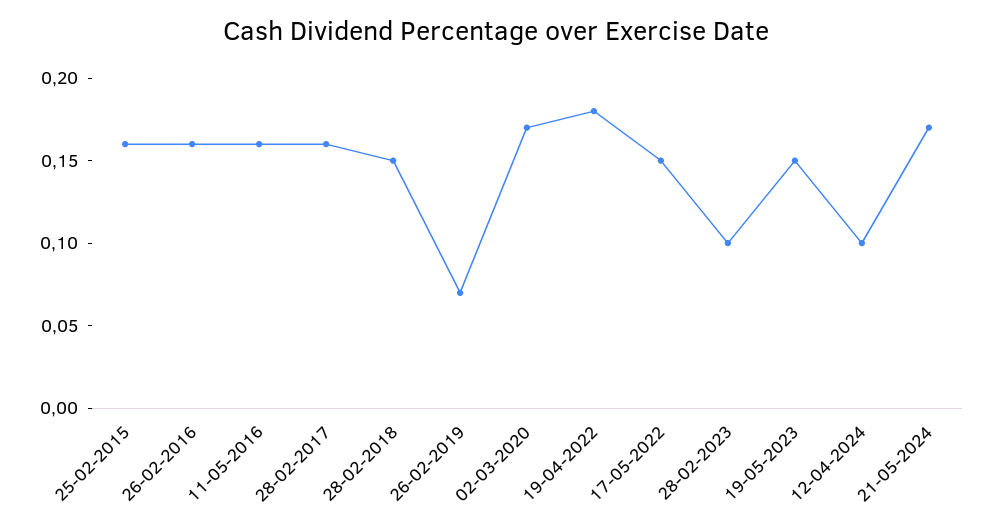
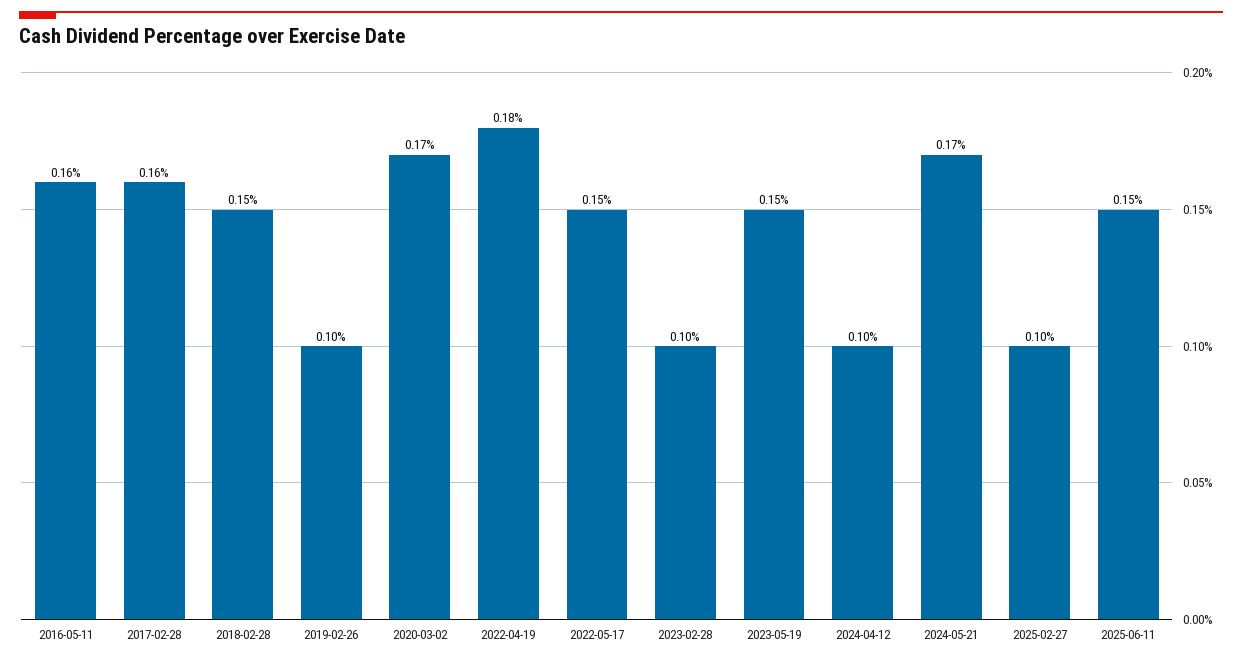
25-02-2015: 0.16 -> none
26-02-2016: 0.16 -> none
26-02-2019: 0.07 -> 0.1
2025-02-27: none -> 0.1
2025-06-11: none -> 0.15

